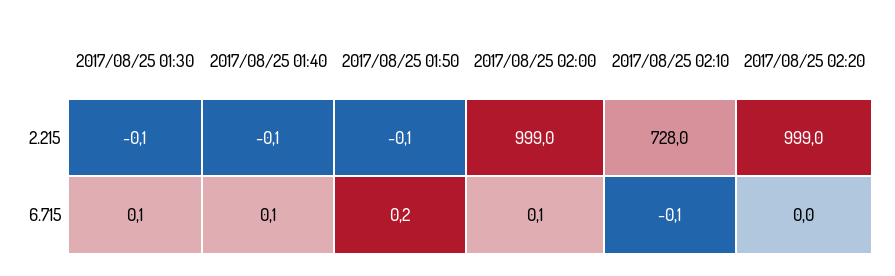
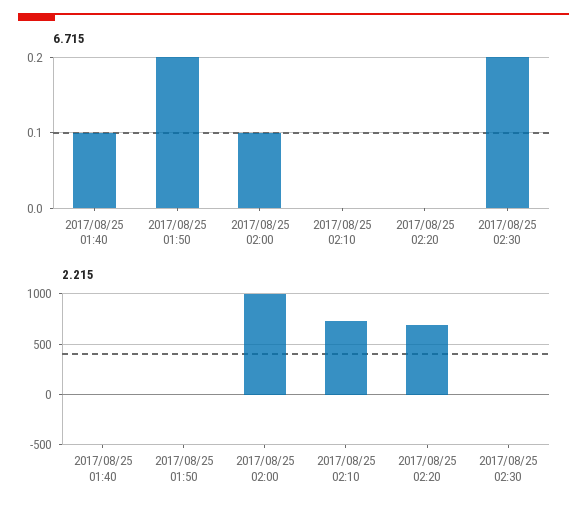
2.215, 2017/08/25 01:30: -0.1 -> none
2.215, 2017/08/25 02:20: 999 -> 700
6.715, 2017/08/25 01:30: 0.1 -> none
6.715, 2017/08/25 02:10: -0.1 -> 0
6.715, 2017/08/25 02:30: none -> 0.2
2.215, 2017/08/25 02:30: none -> 0

